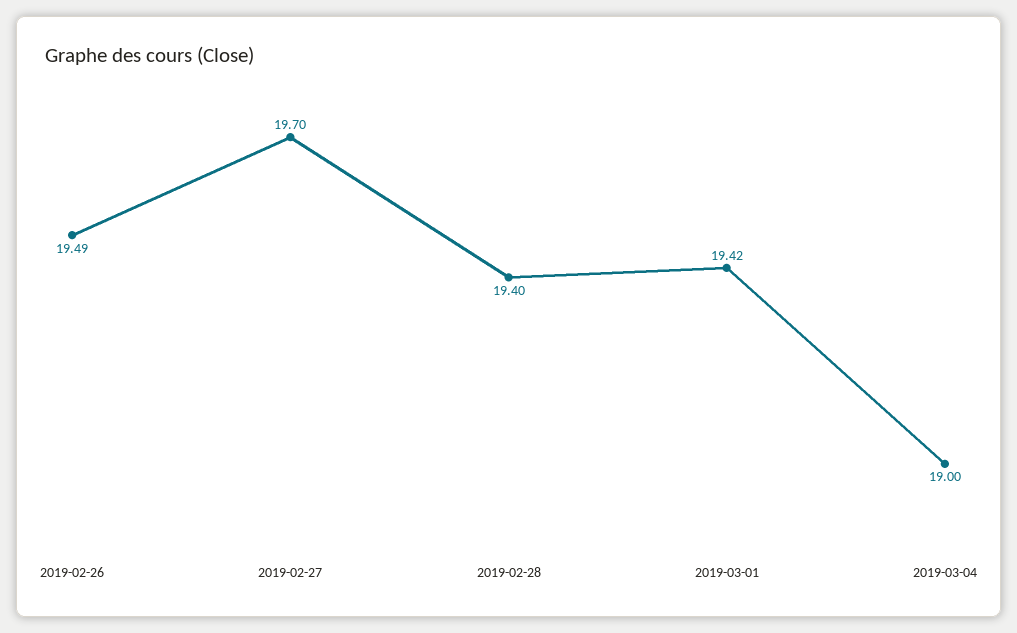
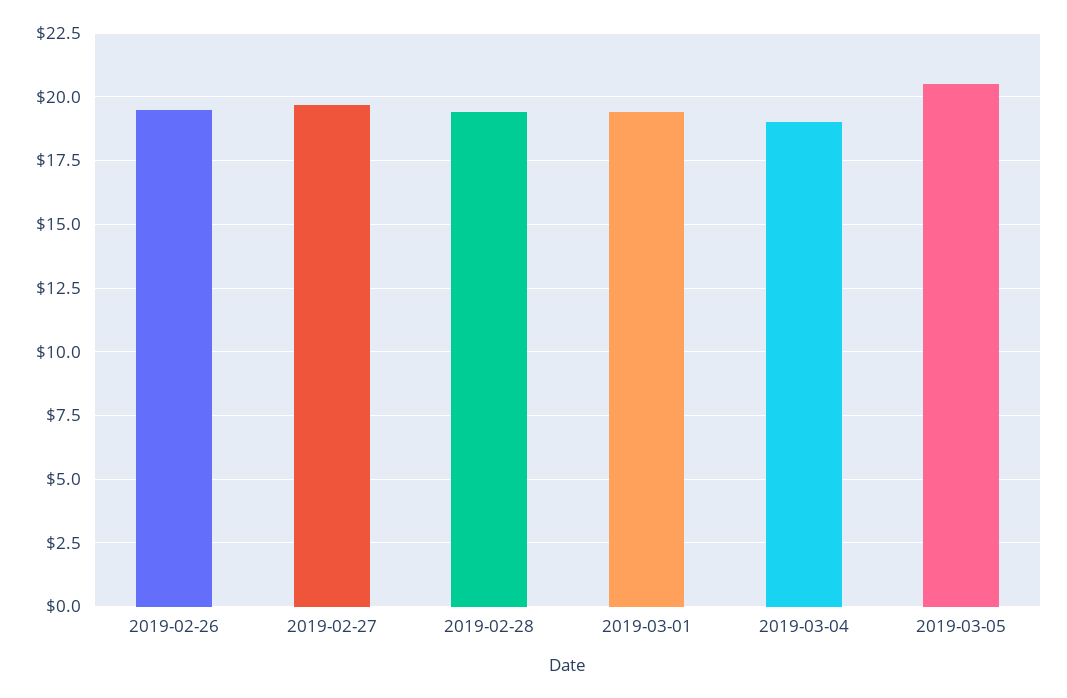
2019-03-05: none -> 20.5

